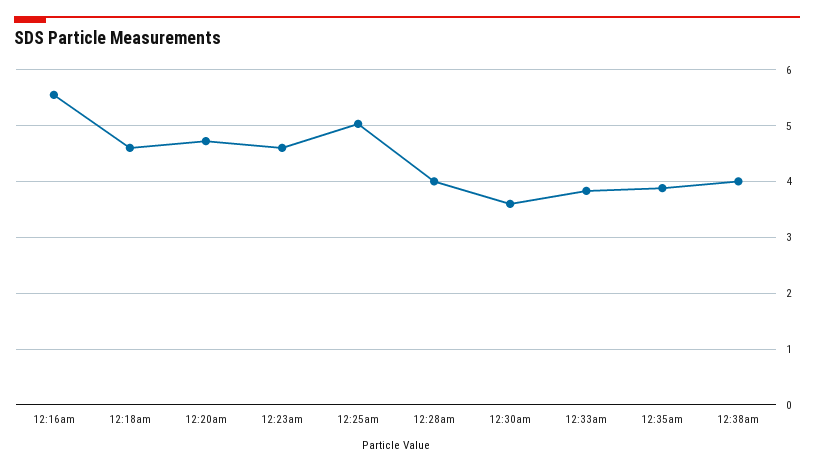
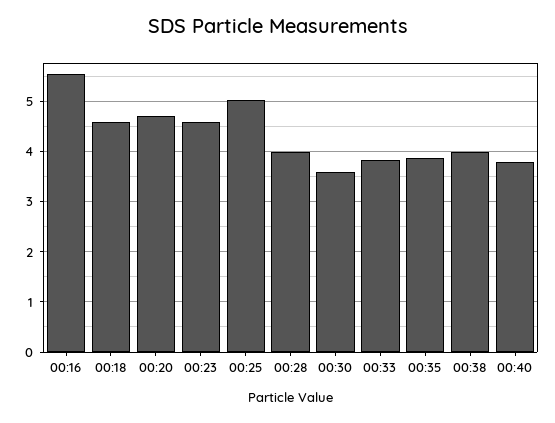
00:40: none -> 3.8

